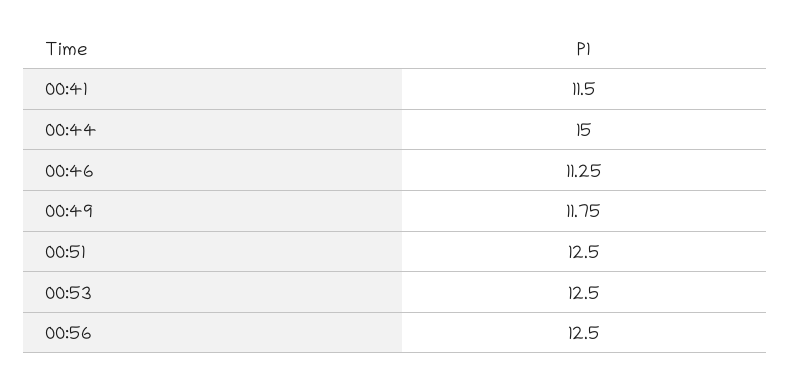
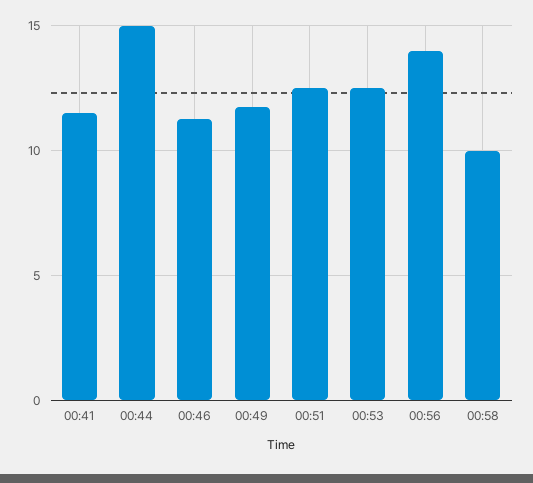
00:56: 12.5 -> 14
00:58: none -> 10

